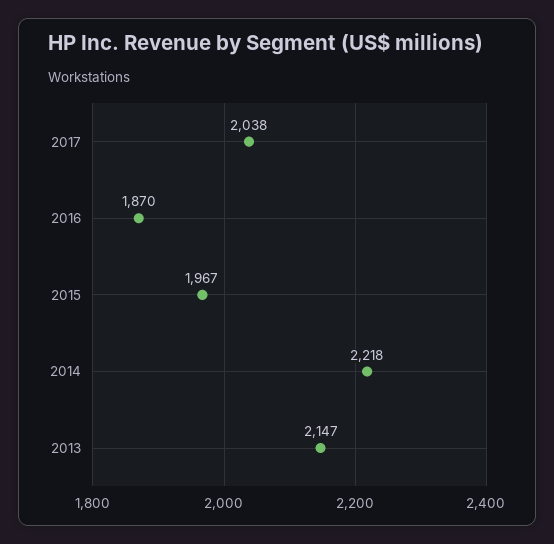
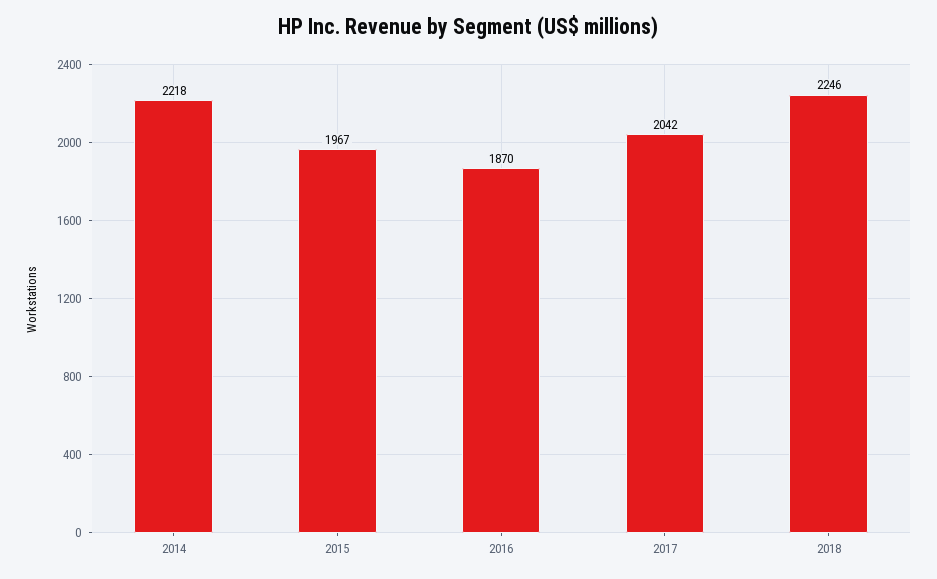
2017: 2038 -> 2042
2013: 2147 -> none
2018: none -> 2246

